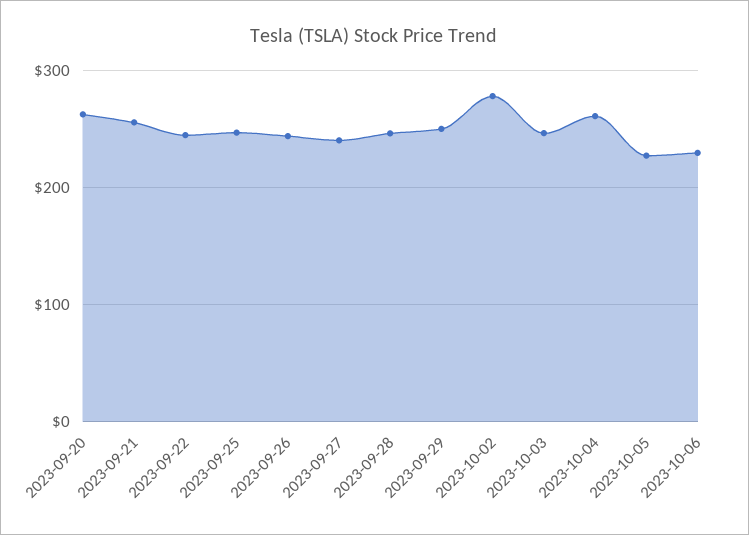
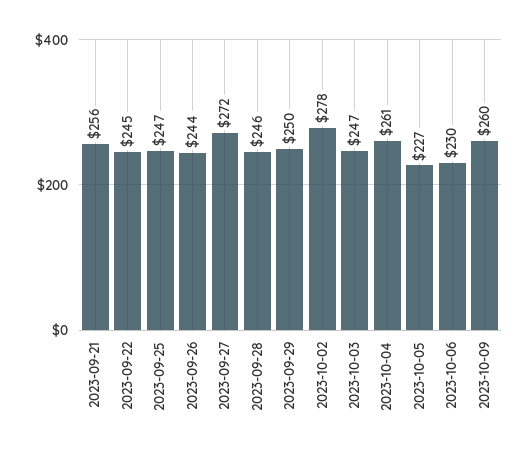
2023-09-20: 260 -> none
2023-09-27: 240 -> 272
2023-10-09: none -> 260

